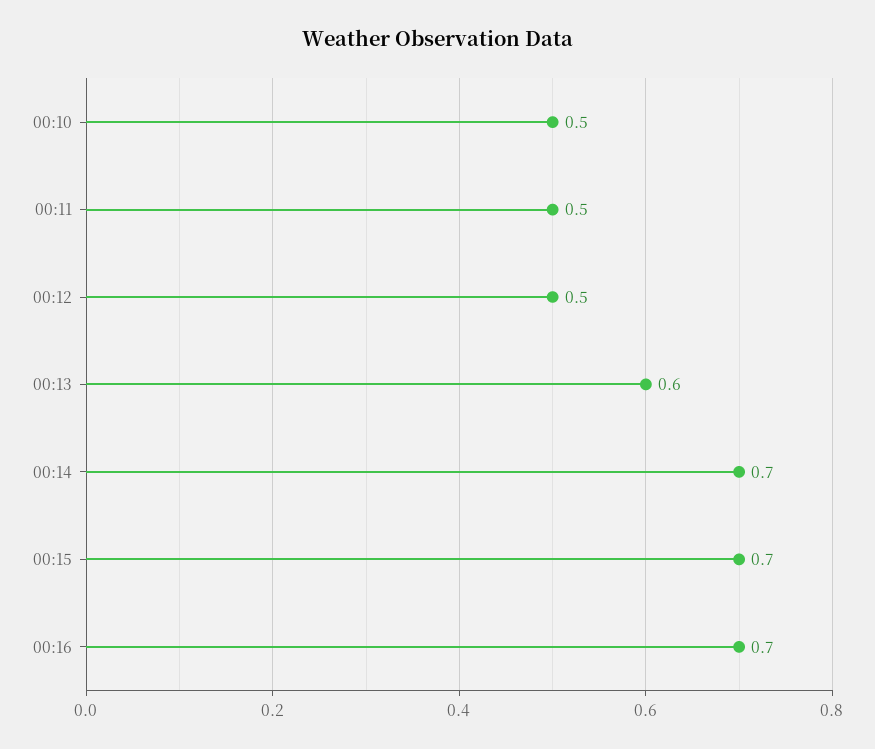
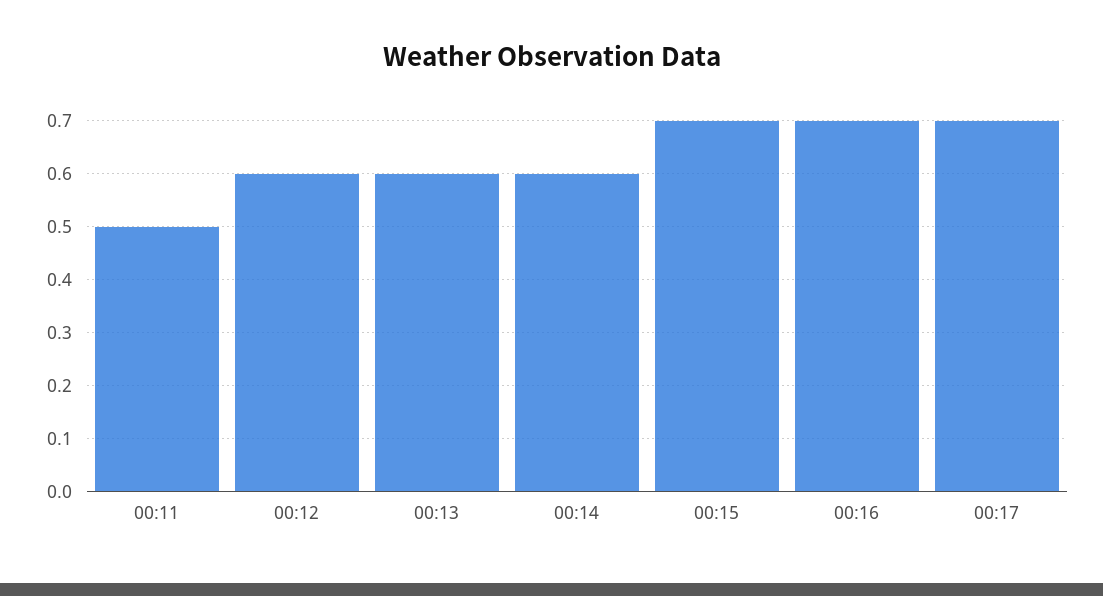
00:10: 0.5 -> none
00:12: 0.5 -> 0.6
00:14: 0.7 -> 0.6
00:17: none -> 0.7

